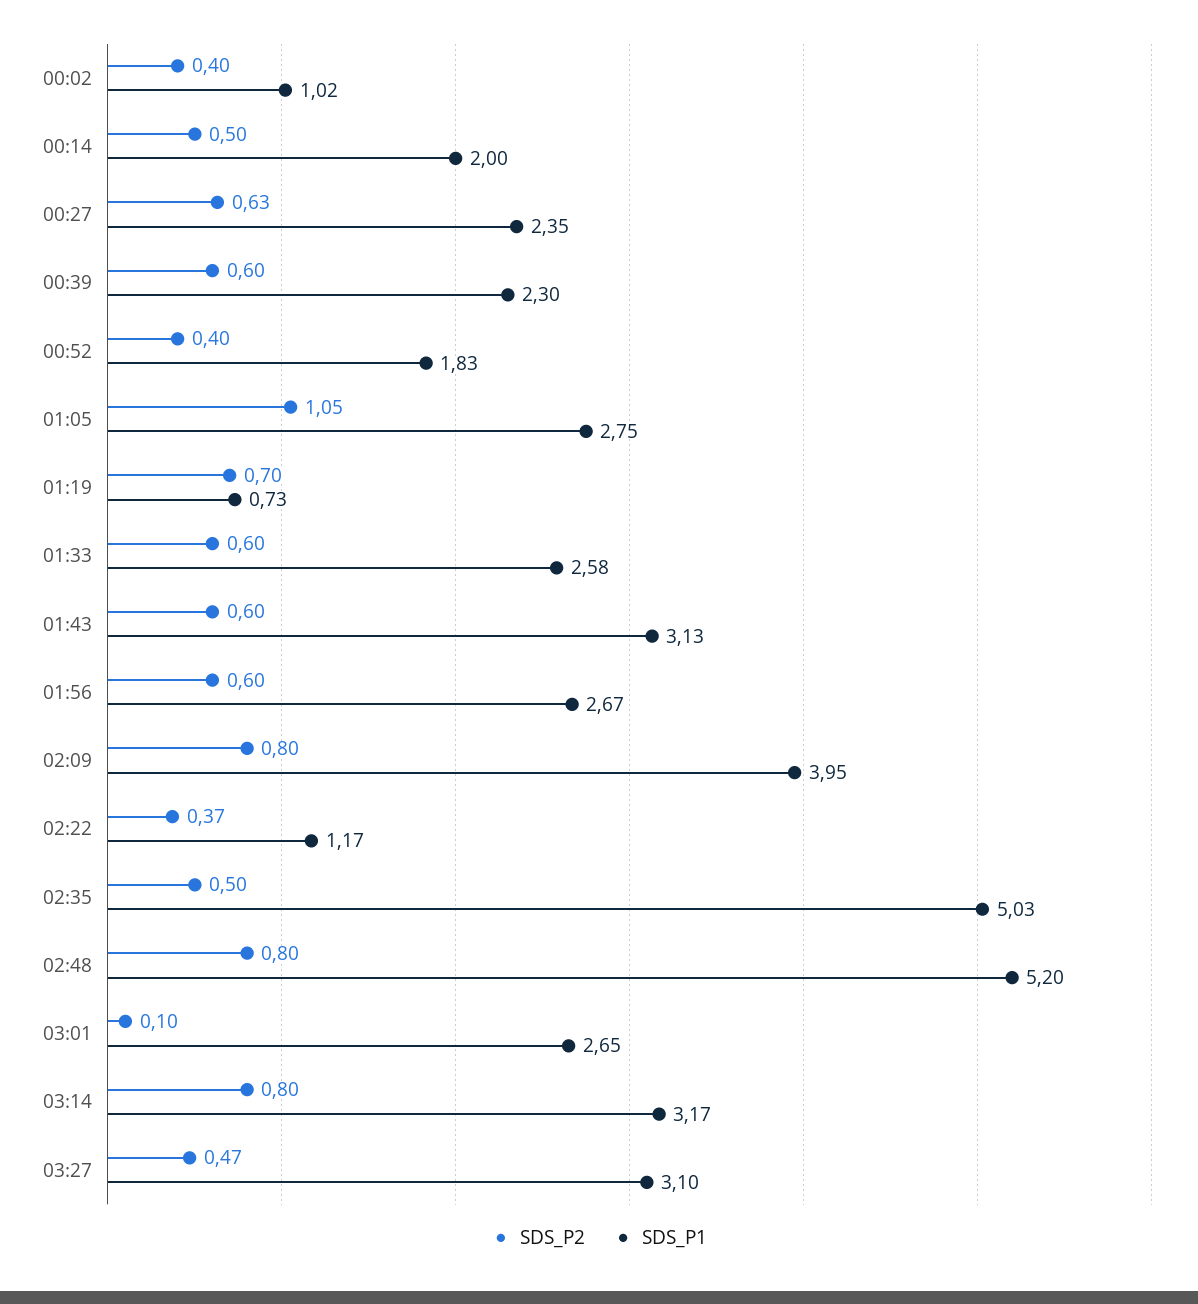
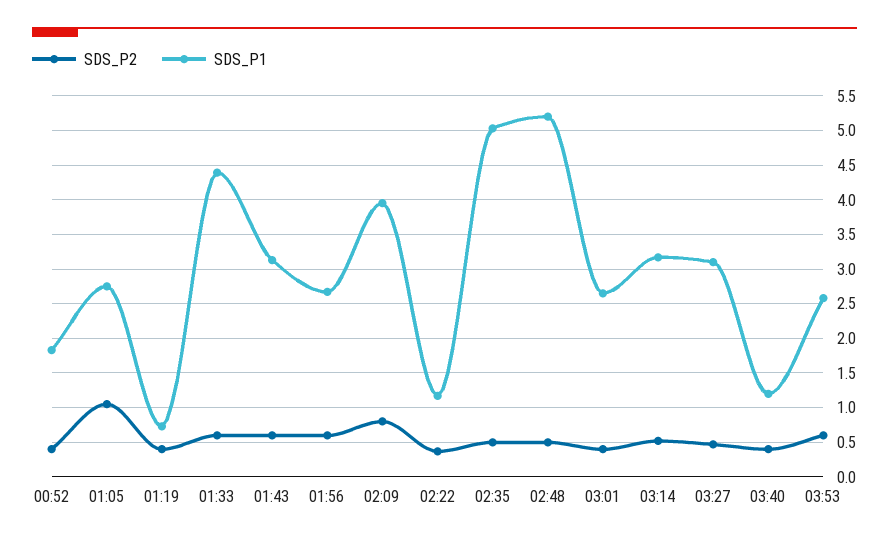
SDS_P2, 00:02: 0.4 -> none
SDS_P1, 00:02: 1.02 -> none
SDS_P2, 00:14: 0.5 -> none
SDS_P1, 00:14: 2 -> none
SDS_P2, 00:27: 0.63 -> none
SDS_P1, 00:27: 2.35 -> none
SDS_P2, 00:39: 0.6 -> none
SDS_P1, 00:39: 2.3 -> none
SDS_P2, 01:19: 0.7 -> 0.4
SDS_P1, 01:33: 2.58 -> 4.4
SDS_P2, 02:48: 0.8 -> 0.5
SDS_P2, 03:01: 0.1 -> 0.4
SDS_P2, 03:14: 0.8 -> 0.5
SDS_P2, 03:40: none -> 0.4
SDS_P1, 03:40: none -> 1.2
SDS_P2, 03:53: none -> 0.6
SDS_P1, 03:53: none -> 2.6

